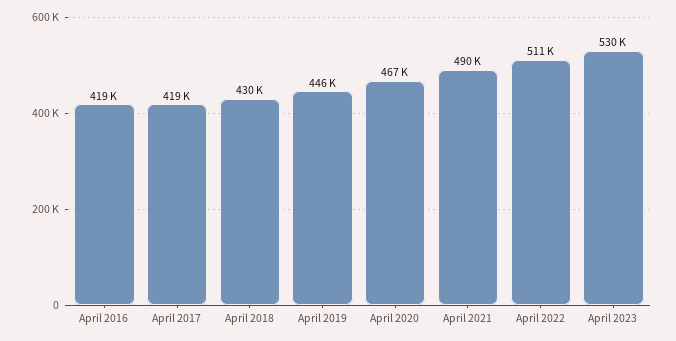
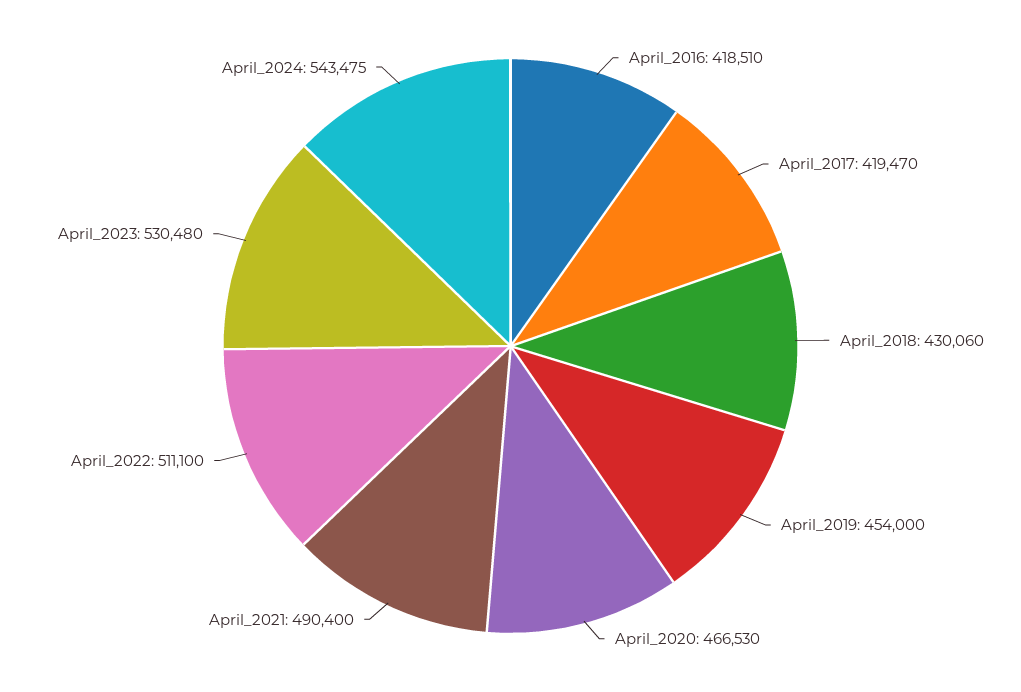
April 2019: 446000 -> 454000
April_2024: none -> 543475

